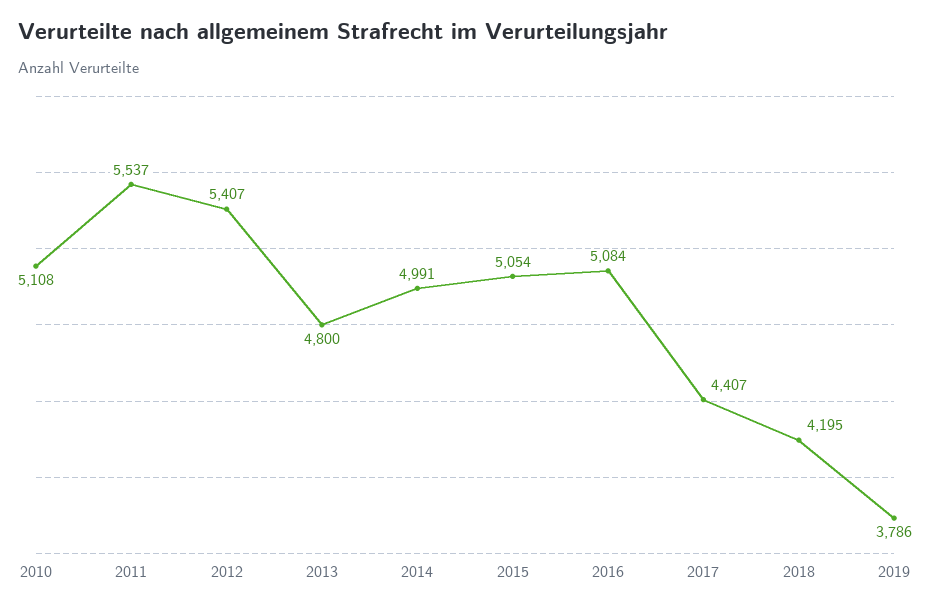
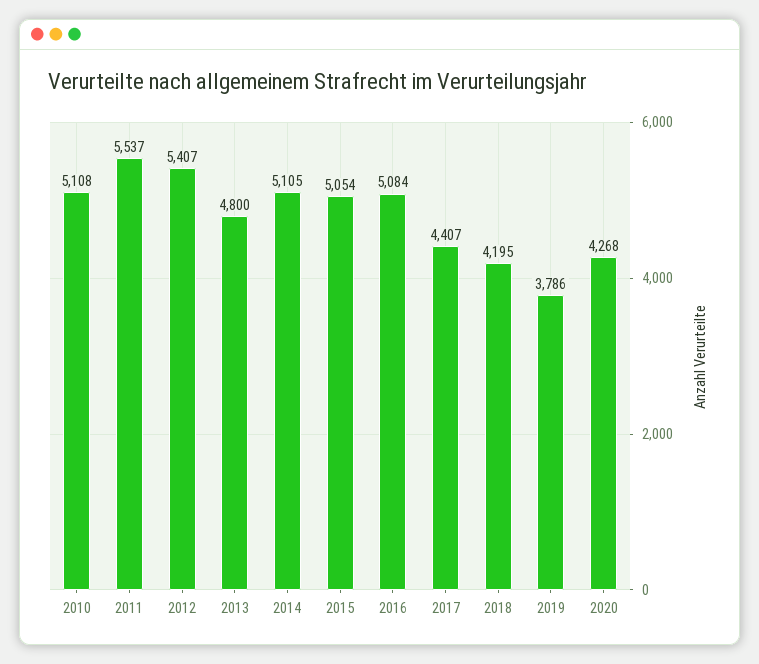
2014: 4991 -> 5105
2020: none -> 4268

